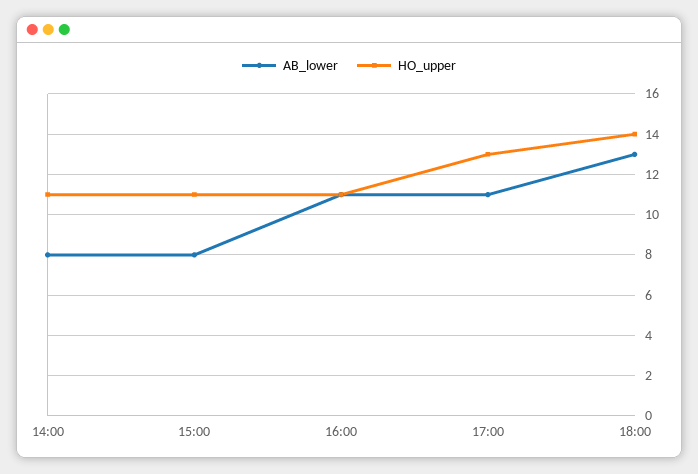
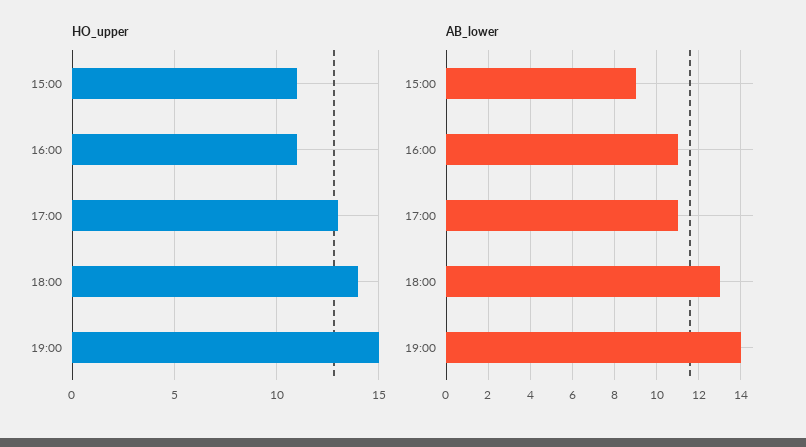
AB_lower, 14:00: 8 -> none
HO_upper, 14:00: 11 -> none
AB_lower, 15:00: 8 -> 9
HO_upper, 19:00: none -> 15
AB_lower, 19:00: none -> 14

